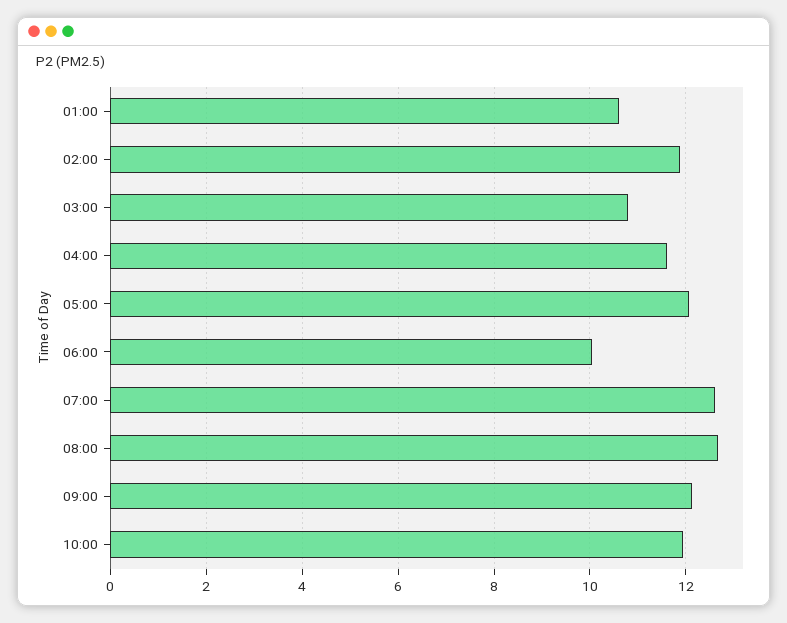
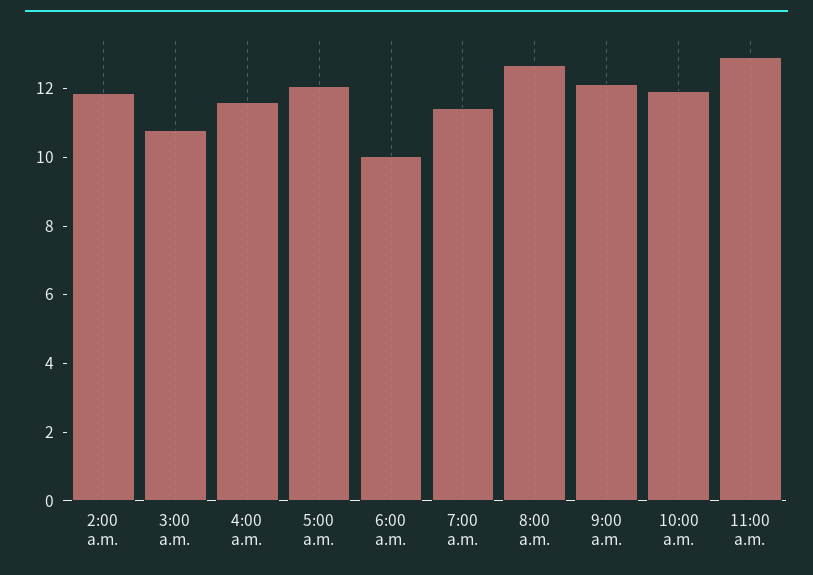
01:00: 10.6 -> none
07:00: 12.6 -> 11.5
11:00 a.m.: none -> 13

